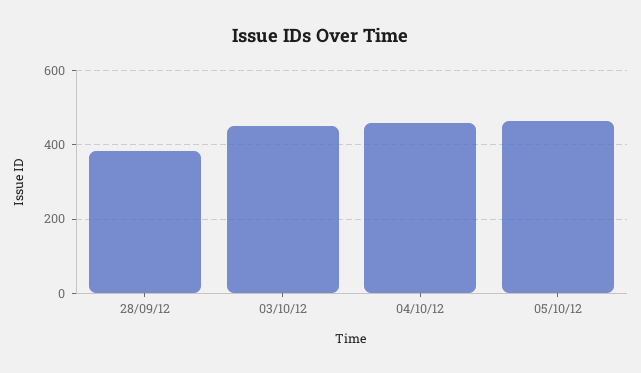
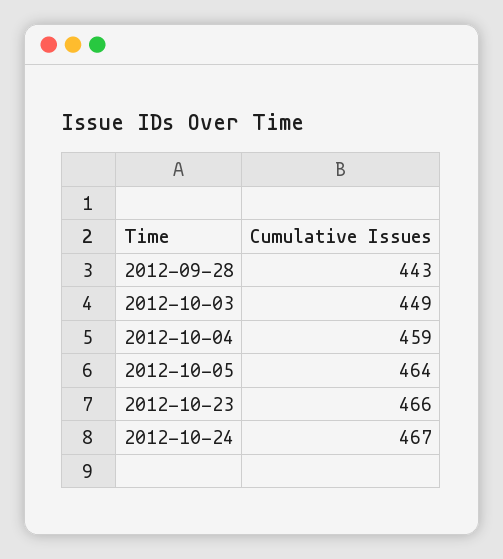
28/09/12: 380 -> 443
2012-10-23: none -> 466
2012-10-24: none -> 467

